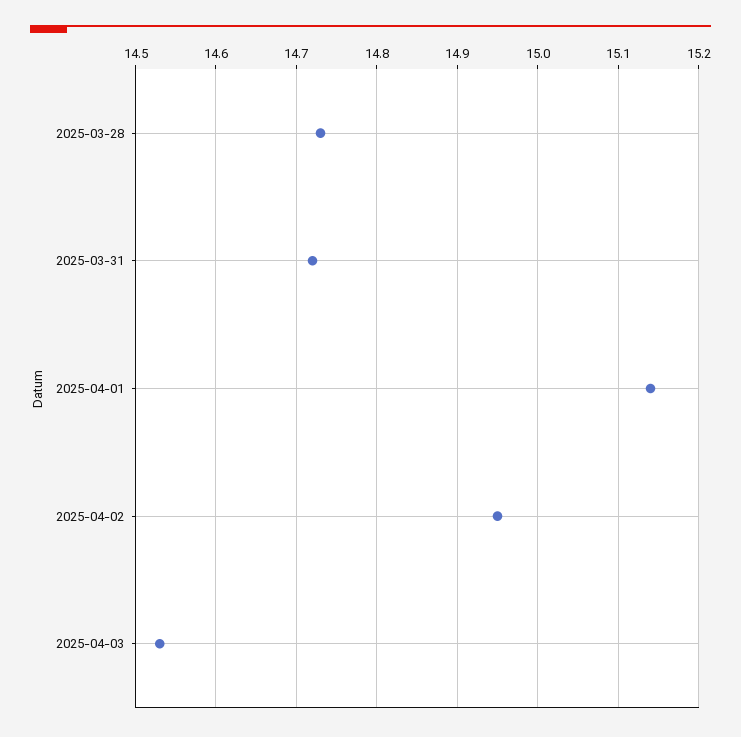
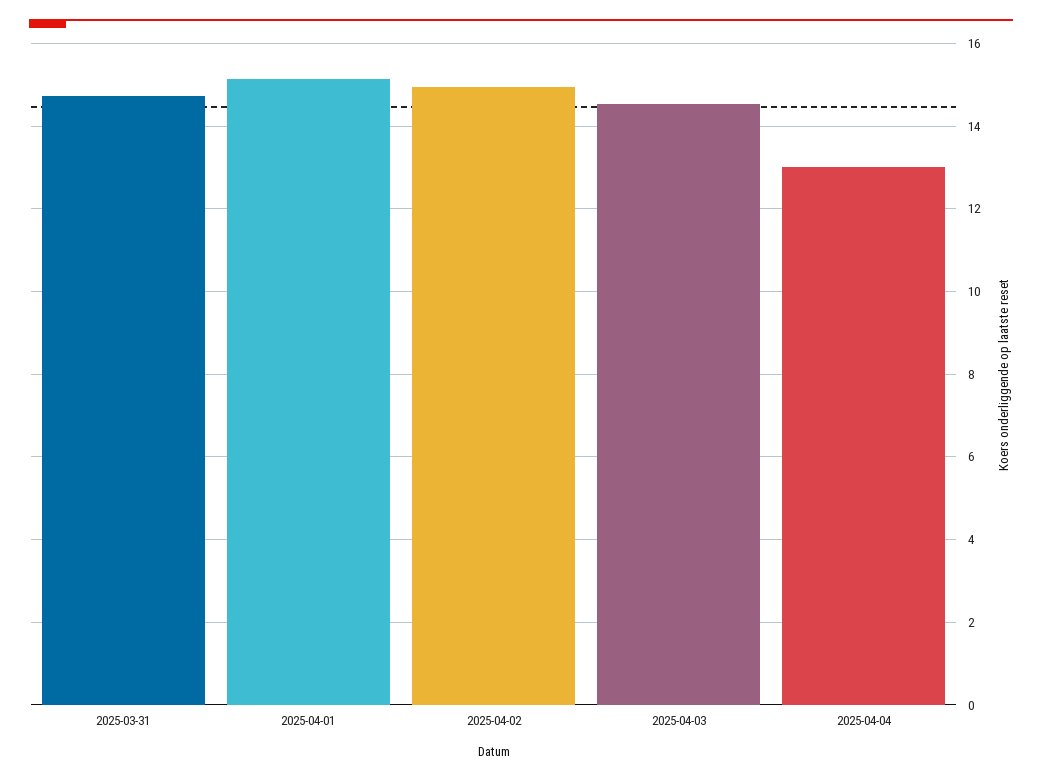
2025-03-28: 14.73 -> none
2025-04-04: none -> 13

